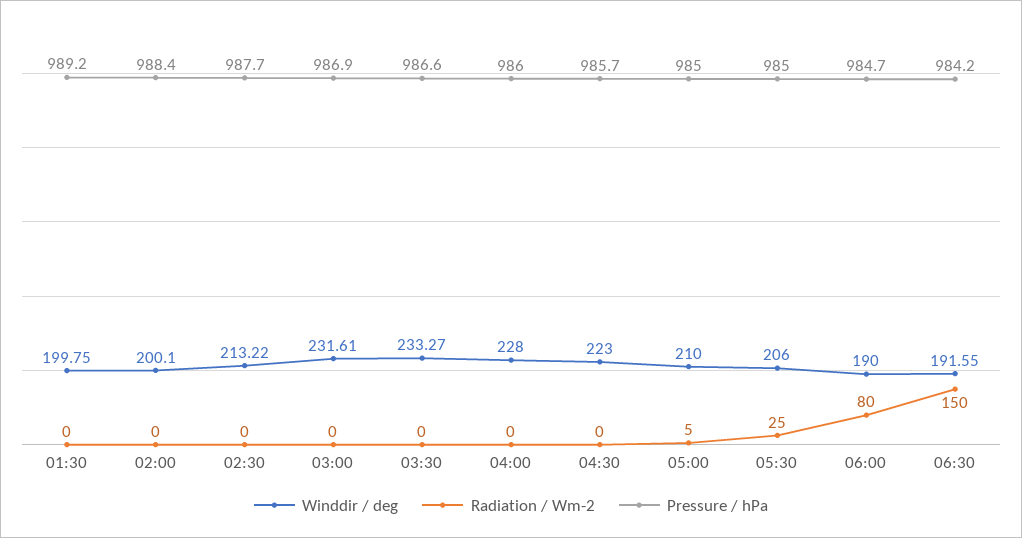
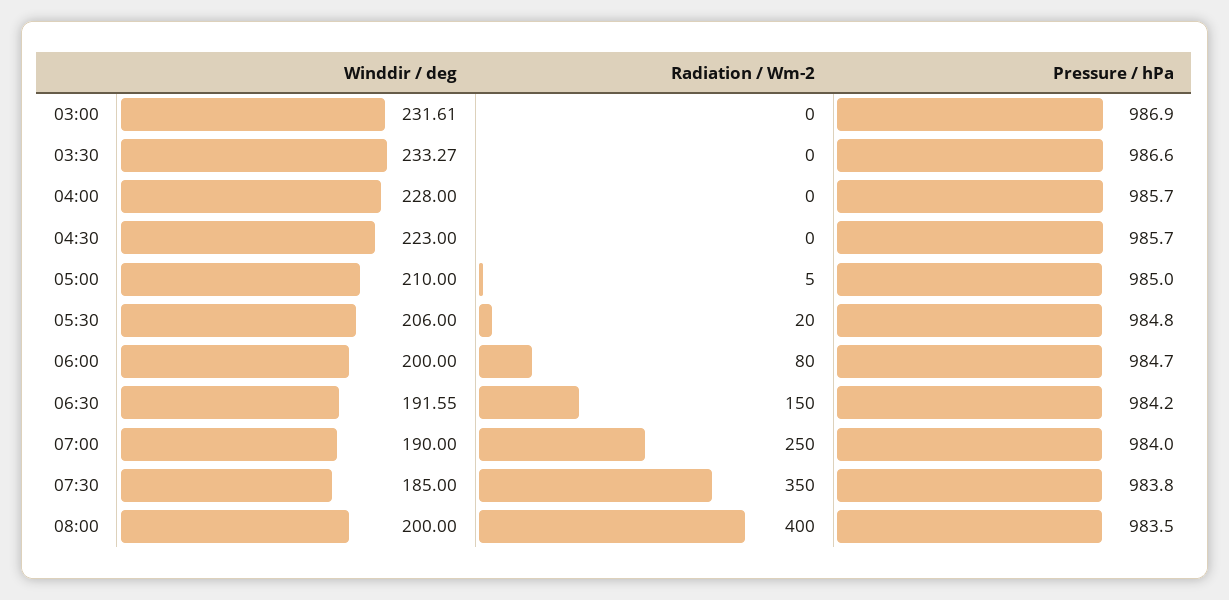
Winddir / deg, 01:30: 199.75 -> none
Radiation / Wm-2, 01:30: 0 -> none
Pressure / hPa, 01:30: 989.2 -> none
Winddir / deg, 02:00: 200.1 -> none
Radiation / Wm-2, 02:00: 0 -> none
Pressure / hPa, 02:00: 988.4 -> none
Winddir / deg, 02:30: 213.22 -> none
Radiation / Wm-2, 02:30: 0 -> none
Pressure / hPa, 02:30: 987.7 -> none
Pressure / hPa, 04:00: 986 -> 985.7
Radiation / Wm-2, 05:30: 25 -> 20
Pressure / hPa, 05:30: 985 -> 984.8
Winddir / deg, 06:00: 190 -> 200
Winddir / deg, 07:00: none -> 190
Radiation / Wm-2, 07:00: none -> 250
Pressure / hPa, 07:00: none -> 984
Winddir / deg, 07:30: none -> 185
Radiation / Wm-2, 07:30: none -> 350
Pressure / hPa, 07:30: none -> 983.8
Winddir / deg, 08:00: none -> 200
Radiation / Wm-2, 08:00: none -> 400
Pressure / hPa, 08:00: none -> 983.5

